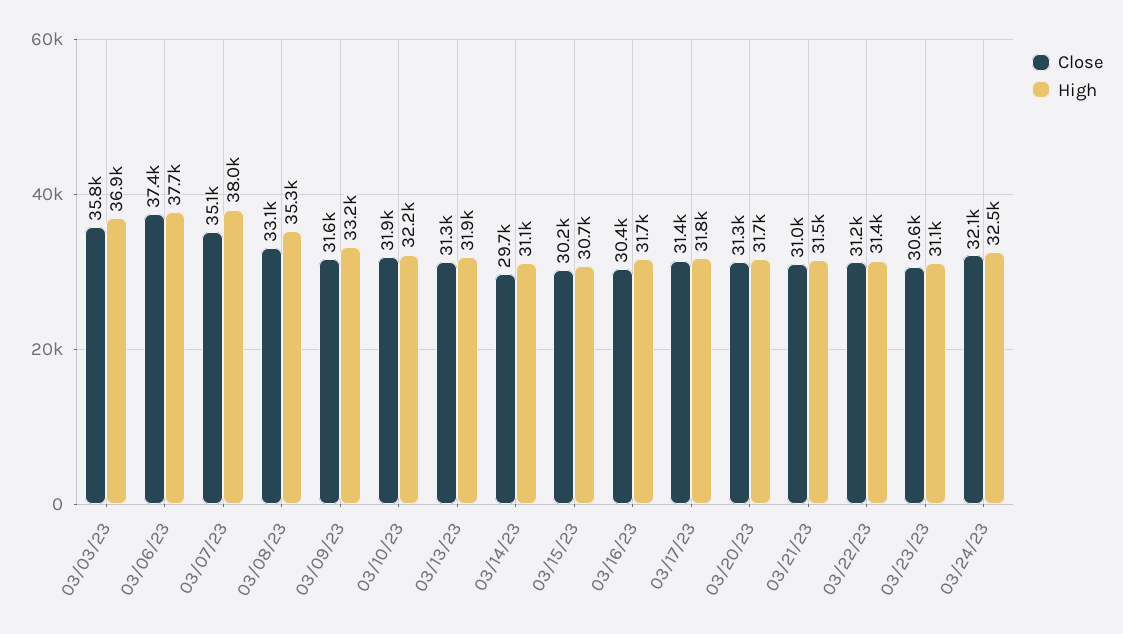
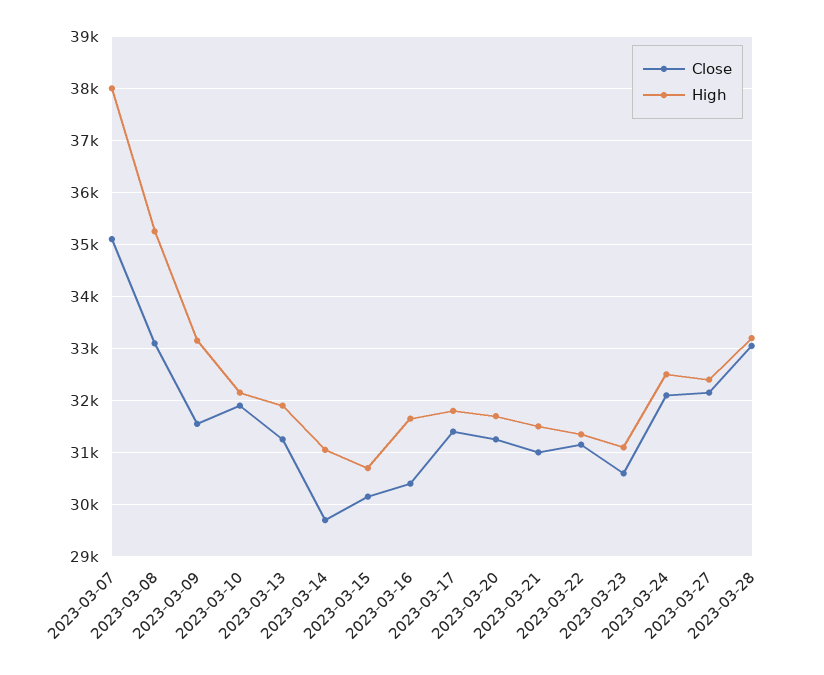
Close, 03/03/23: 35800 -> none
High, 03/03/23: 36900 -> none
Close, 03/06/23: 37400 -> none
High, 03/06/23: 37700 -> none
Close, 2023-03-27: none -> 32200
High, 2023-03-27: none -> 32400
Close, 2023-03-28: none -> 33000
High, 2023-03-28: none -> 33200

